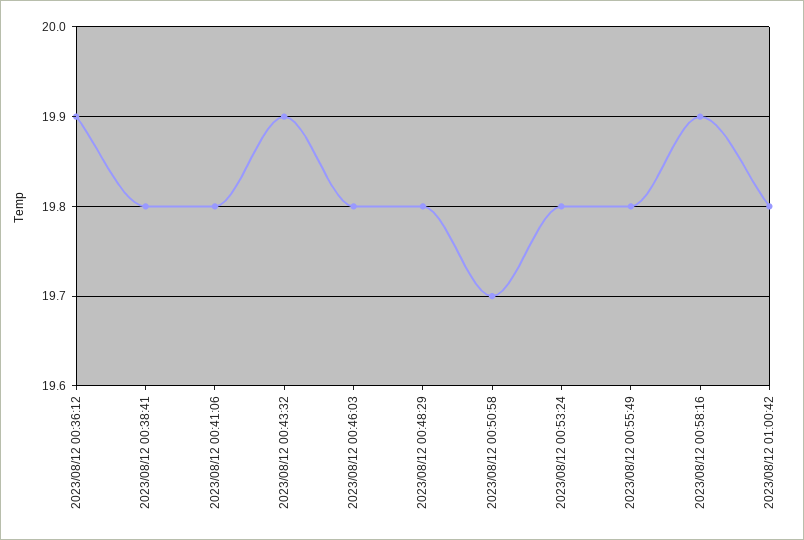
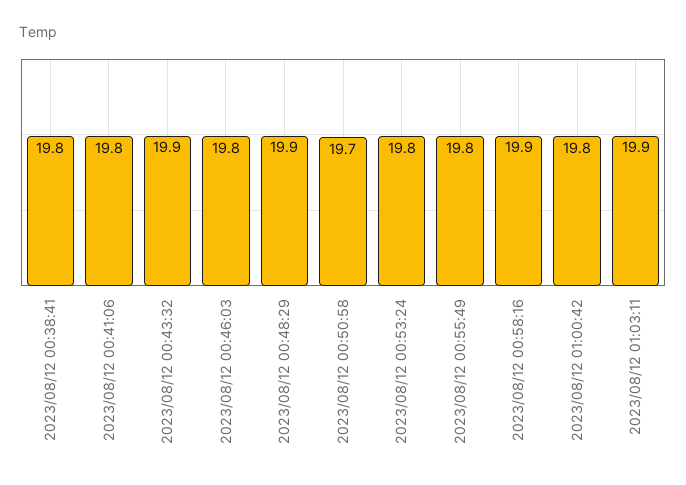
2023/08/12 00:36:12: 19.9 -> none
2023/08/12 00:48:29: 19.8 -> 19.9
2023/08/12 01:03:11: none -> 19.9

